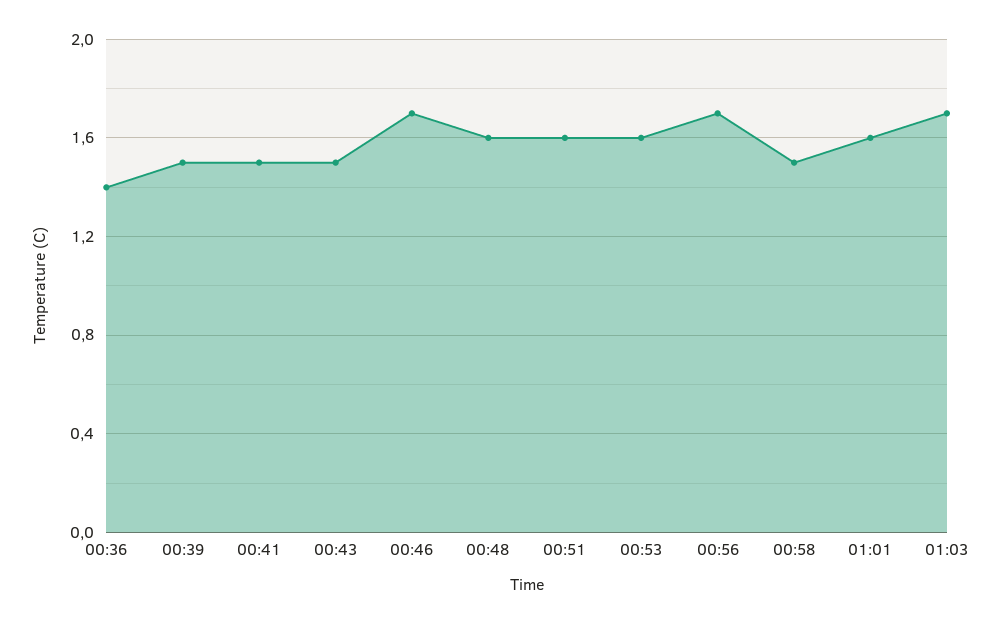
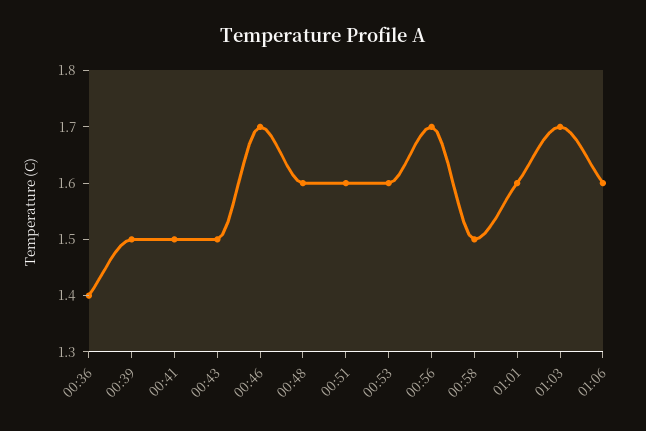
01:06: none -> 1.6

